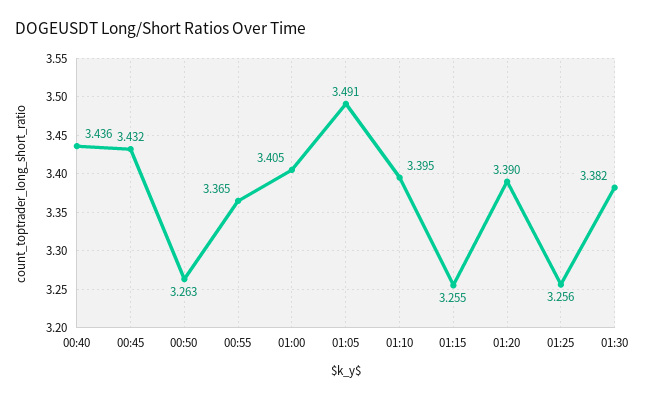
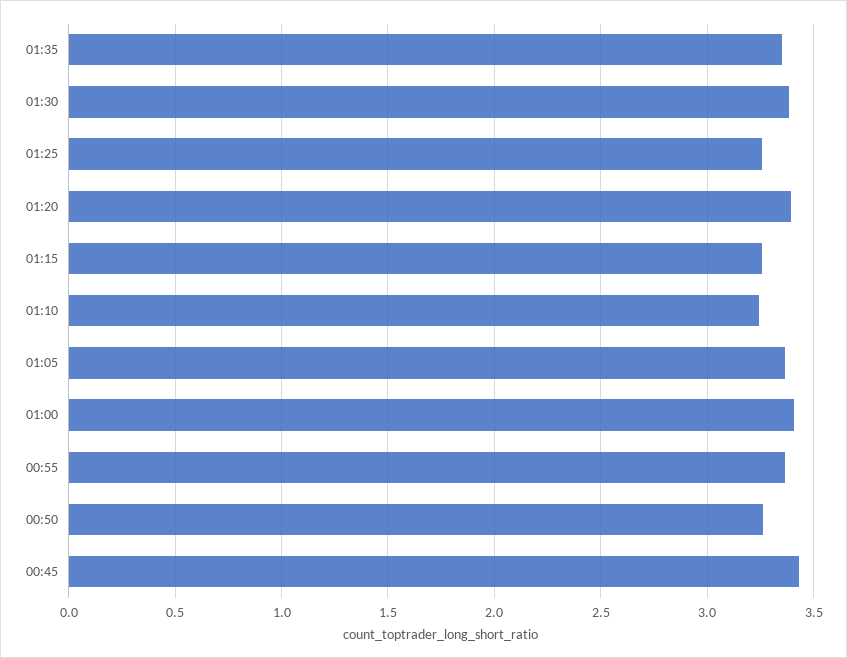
00:40: 3.436 -> none
01:05: 3.491 -> 3.35
01:10: 3.395 -> 3.25
01:35: none -> 3.35

